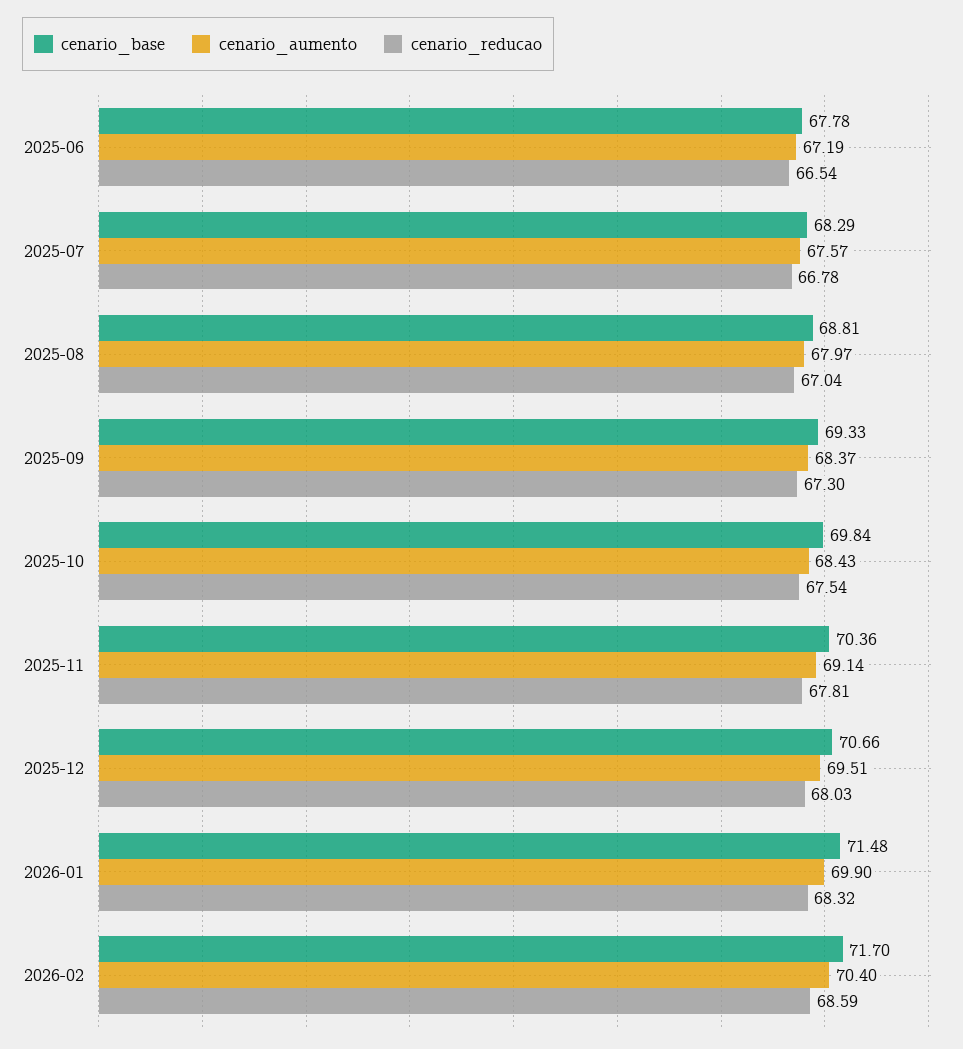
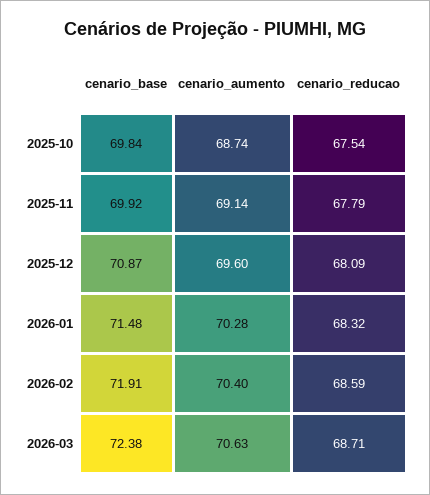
cenario_base, 2025-06: 67.78 -> none
cenario_aumento, 2025-06: 67.19 -> none
cenario_reducao, 2025-06: 66.54 -> none
cenario_base, 2025-07: 68.29 -> none
cenario_aumento, 2025-07: 67.57 -> none
cenario_reducao, 2025-07: 66.78 -> none
cenario_base, 2025-08: 68.81 -> none
cenario_aumento, 2025-08: 67.97 -> none
cenario_reducao, 2025-08: 67.04 -> none
cenario_base, 2025-09: 69.33 -> none
cenario_aumento, 2025-09: 68.37 -> none
cenario_reducao, 2025-09: 67.3 -> none
cenario_aumento, 2025-10: 68.43 -> 68.74
cenario_base, 2025-11: 70.36 -> 69.92
cenario_reducao, 2025-11: 67.81 -> 67.79
cenario_base, 2025-12: 70.66 -> 70.87
cenario_aumento, 2025-12: 69.51 -> 69.6
cenario_reducao, 2025-12: 68.03 -> 68.09
cenario_aumento, 2026-01: 69.9 -> 70.28
cenario_base, 2026-02: 71.7 -> 71.91
cenario_base, 2026-03: none -> 72.38
cenario_aumento, 2026-03: none -> 70.63
cenario_reducao, 2026-03: none -> 68.71

